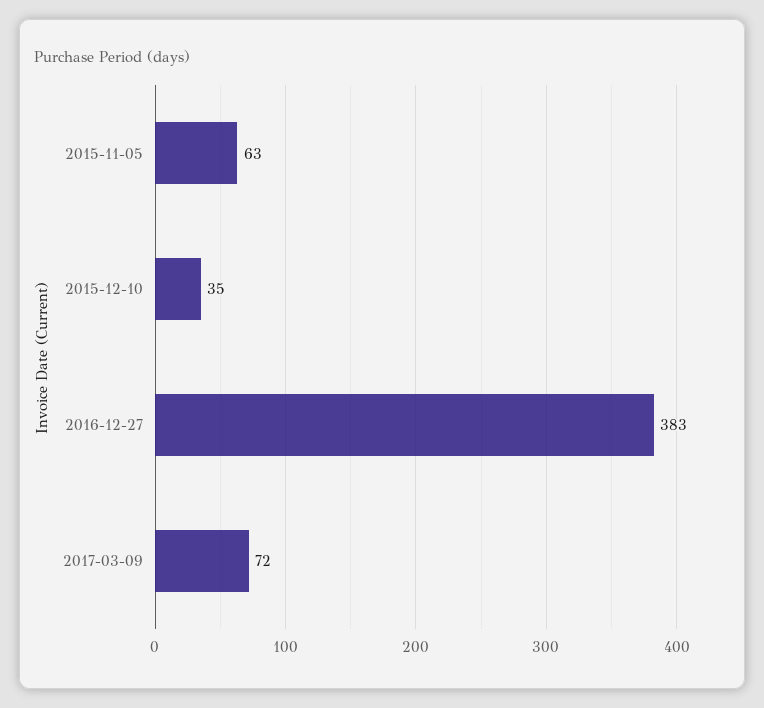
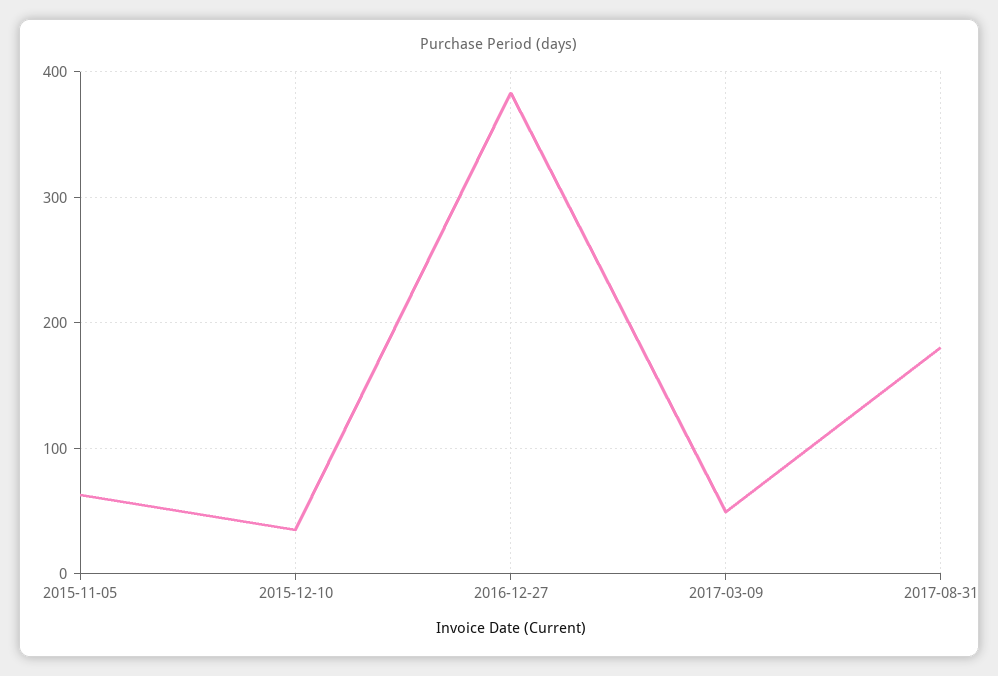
2017-03-09: 72 -> 50
2017-08-31: none -> 180

